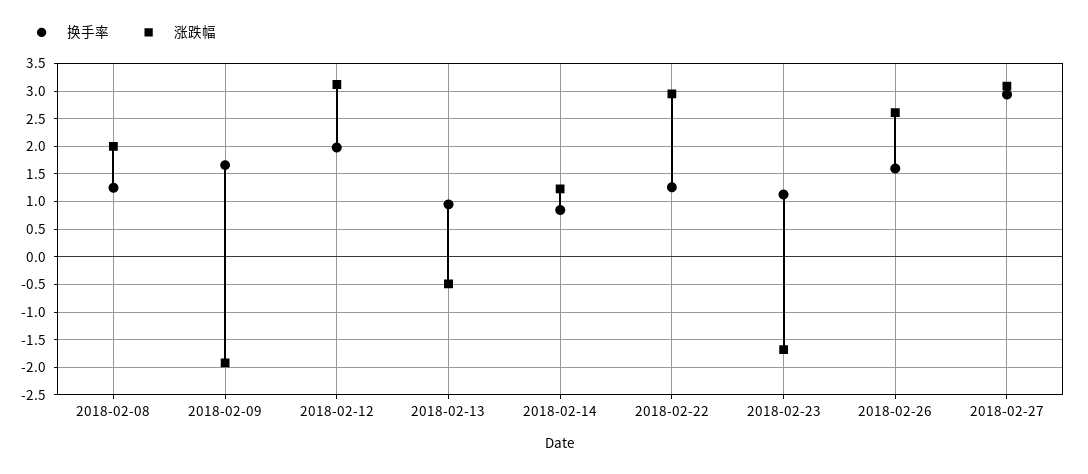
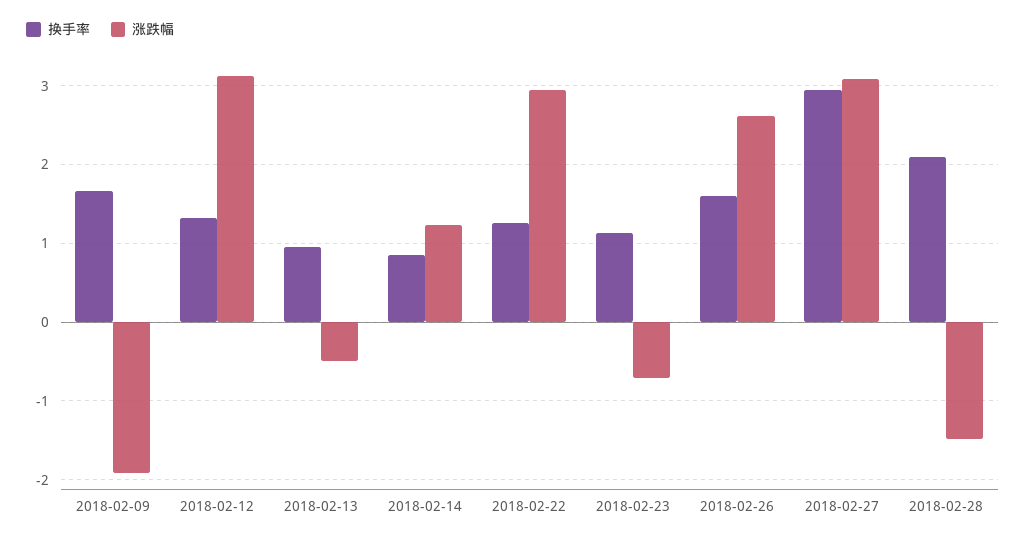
换手率, 2018-02-08: 1.25 -> none
涨跌幅, 2018-02-08: 2 -> none
换手率, 2018-02-12: 2 -> 1.3
涨跌幅, 2018-02-23: -1.75 -> -0.7
换手率, 2018-02-28: none -> 2.1
涨跌幅, 2018-02-28: none -> -1.5

